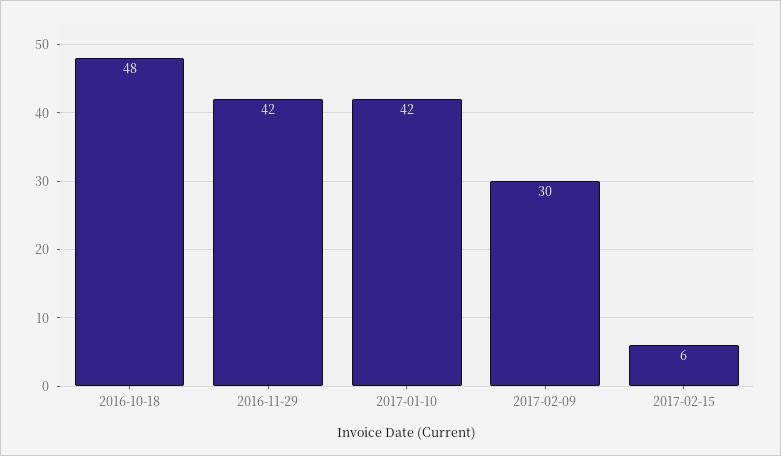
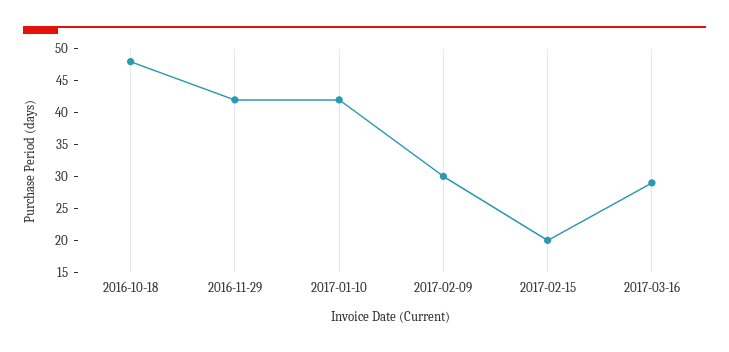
2017-02-15: 6 -> 20
2017-03-16: none -> 30

